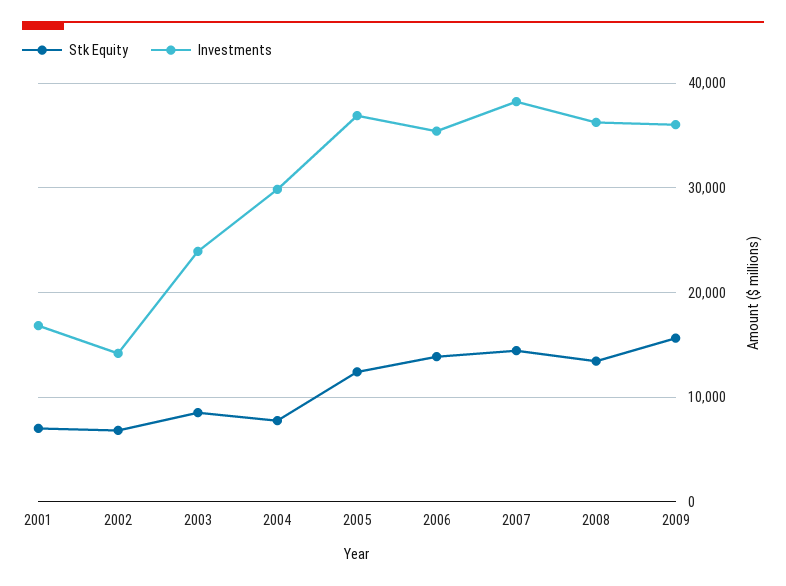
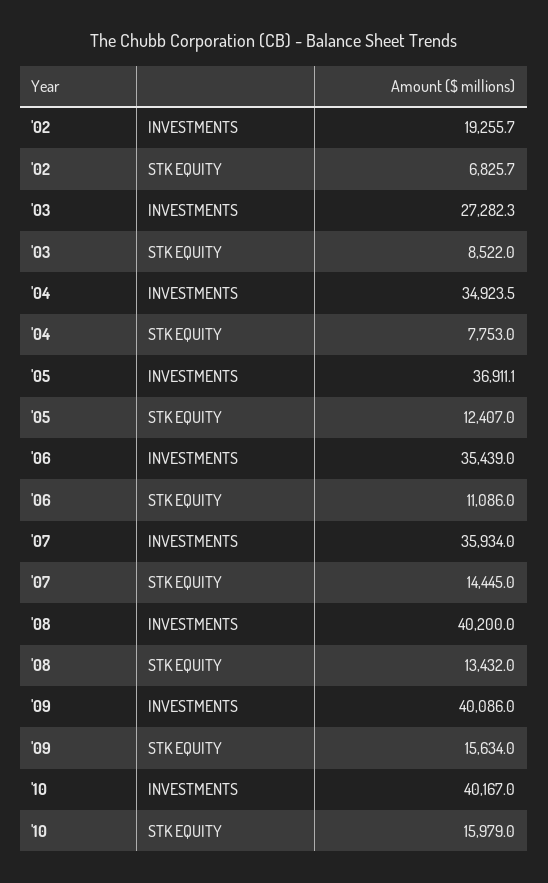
Stk Equity, 2001: 7000 -> none
Investments, 2001: 17000 -> none
Investments, 2002: 14000 -> 19255.7
Investments, 2003: 24000 -> 27282.3
Investments, 2004: 30000 -> 34923.5
Stk Equity, 2006: 14000 -> 11086
Investments, 2007: 38000 -> 35934
Investments, 2008: 36000 -> 40200
Investments, 2009: 36000 -> 40086
Investments, '10: none -> 40167
Stk Equity, '10: none -> 15979

